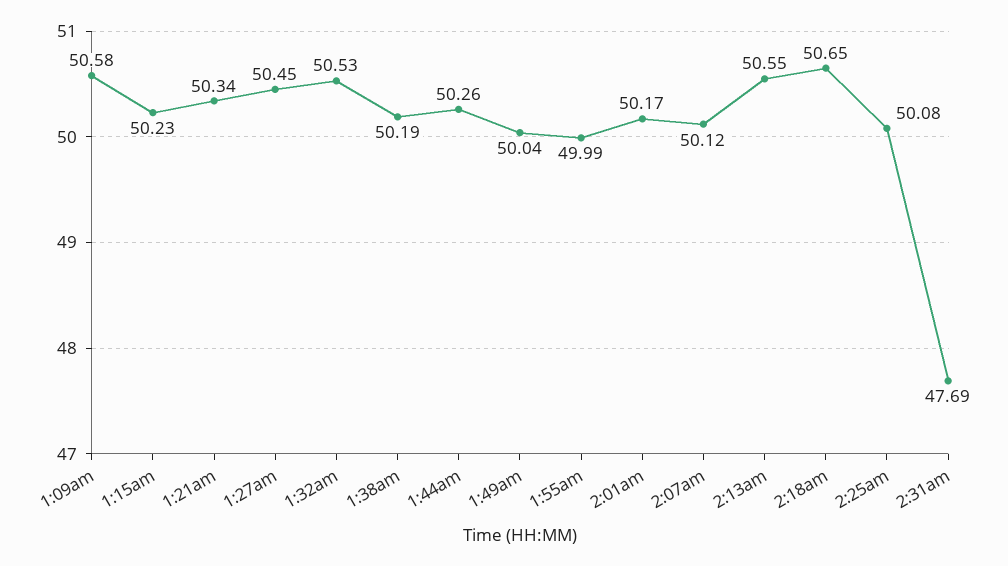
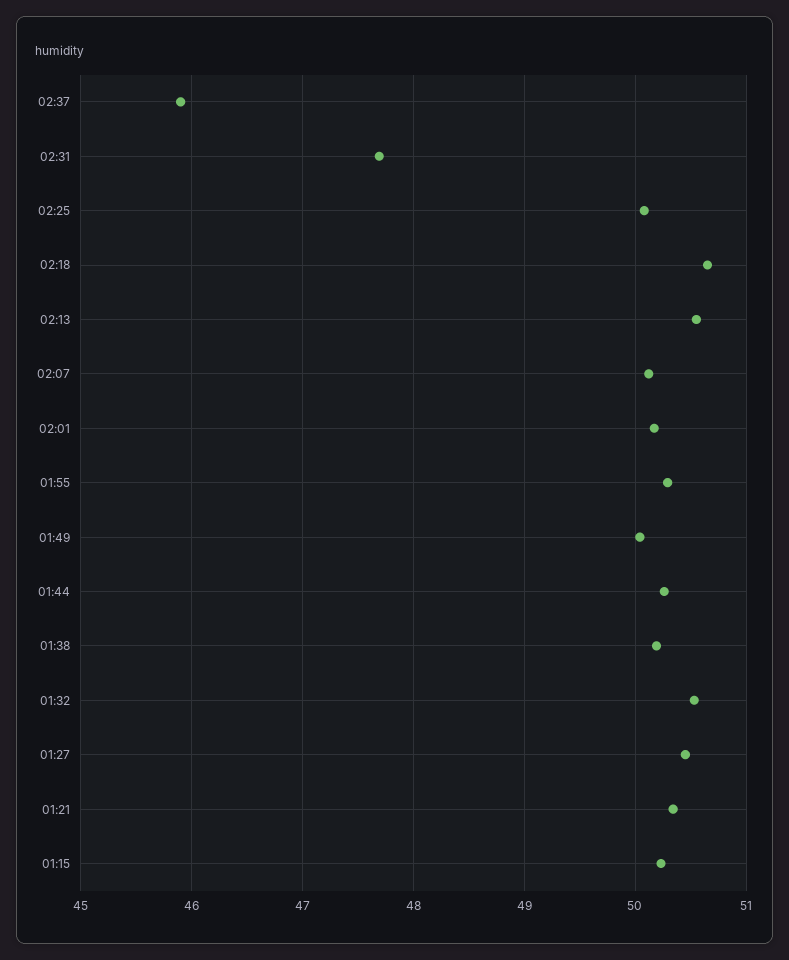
1:09am: 50.58 -> none
1:55am: 49.99 -> 50.3
02:37: none -> 45.9

